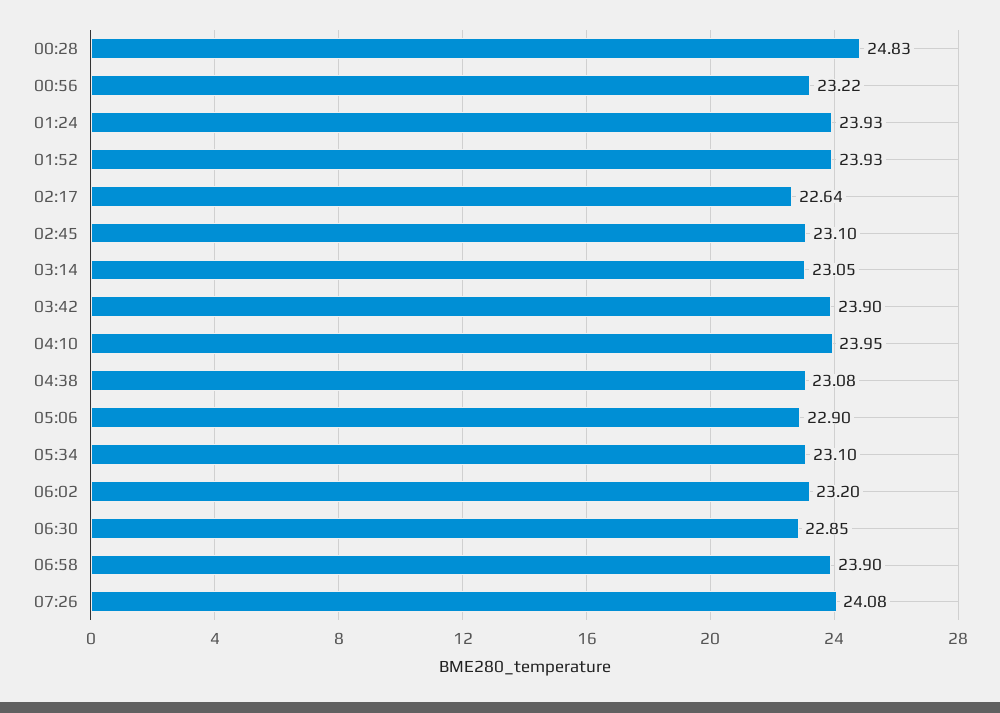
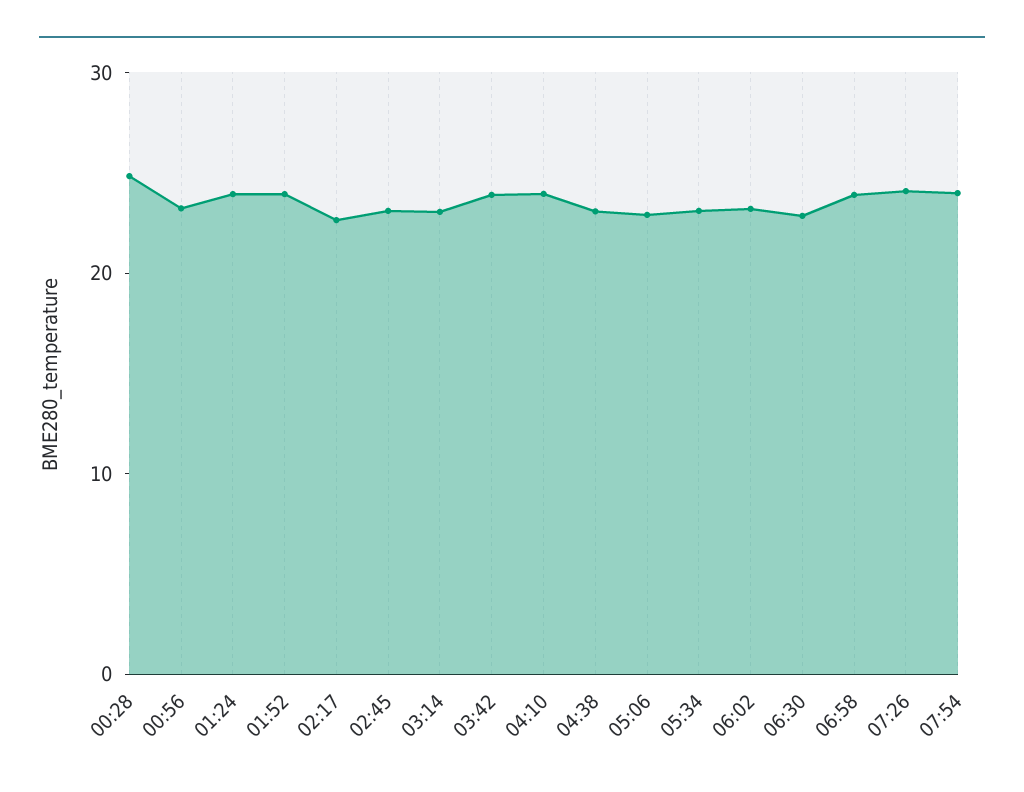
07:54: none -> 24

